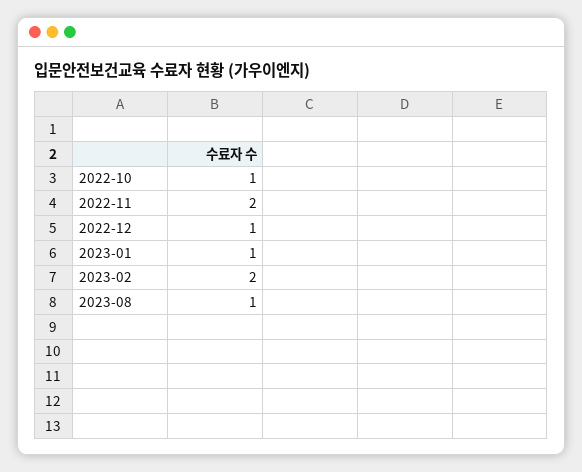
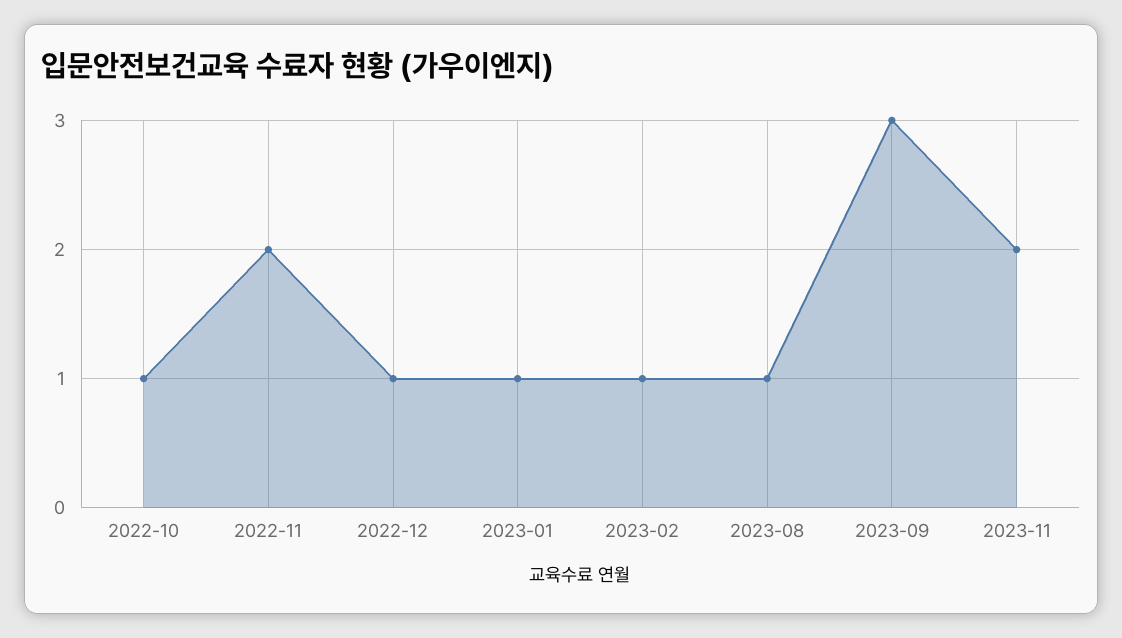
2023-02: 2 -> 1
2023-09: none -> 3
2023-11: none -> 2

